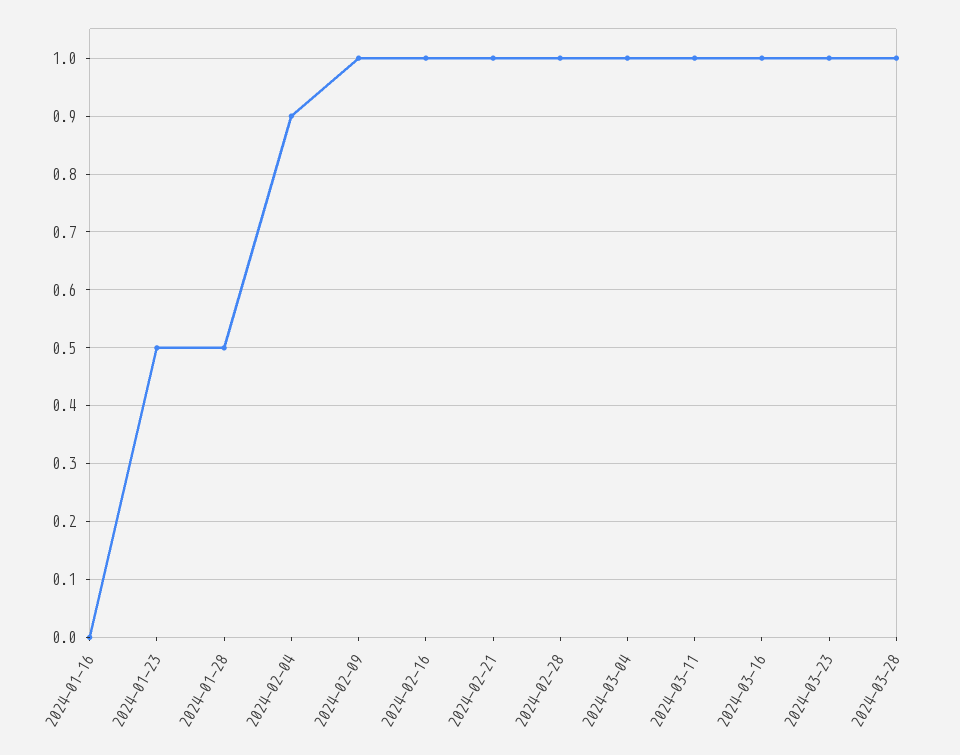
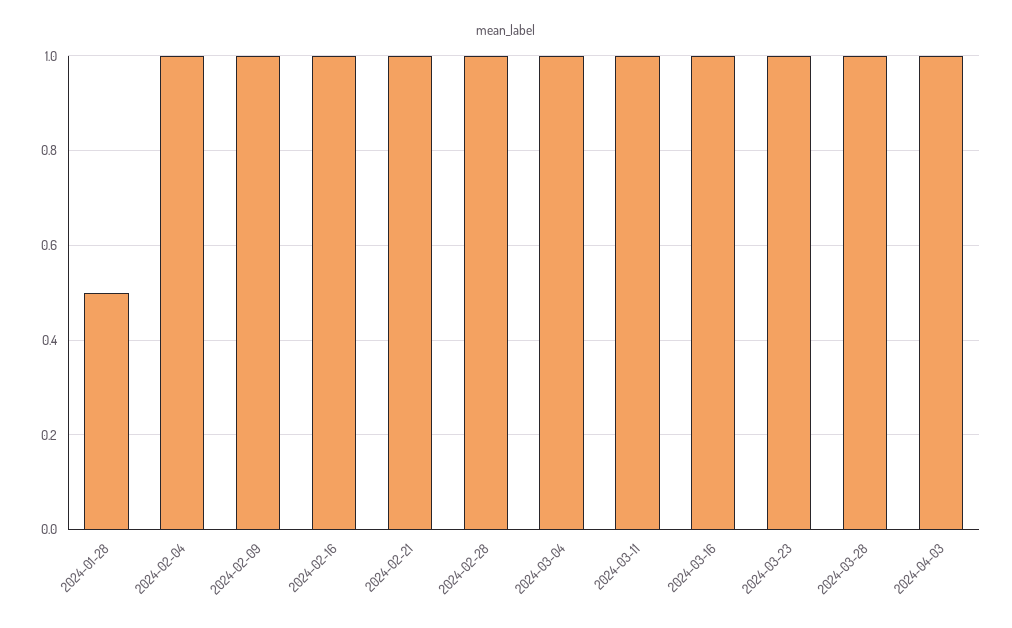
2024-01-16: 0 -> none
2024-01-23: 0.5 -> none
2024-02-04: 0.9 -> 1
2024-04-03: none -> 1

